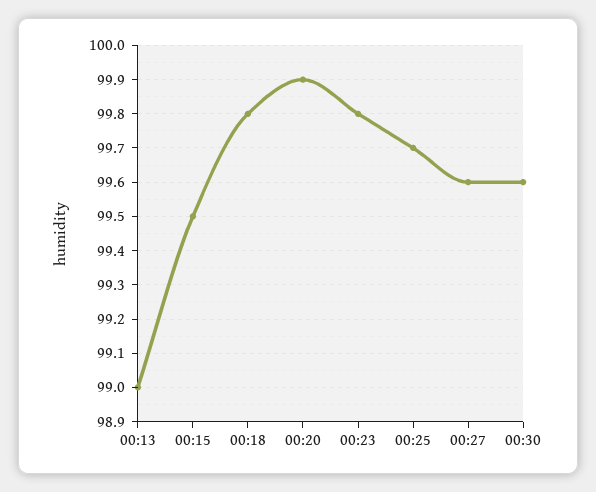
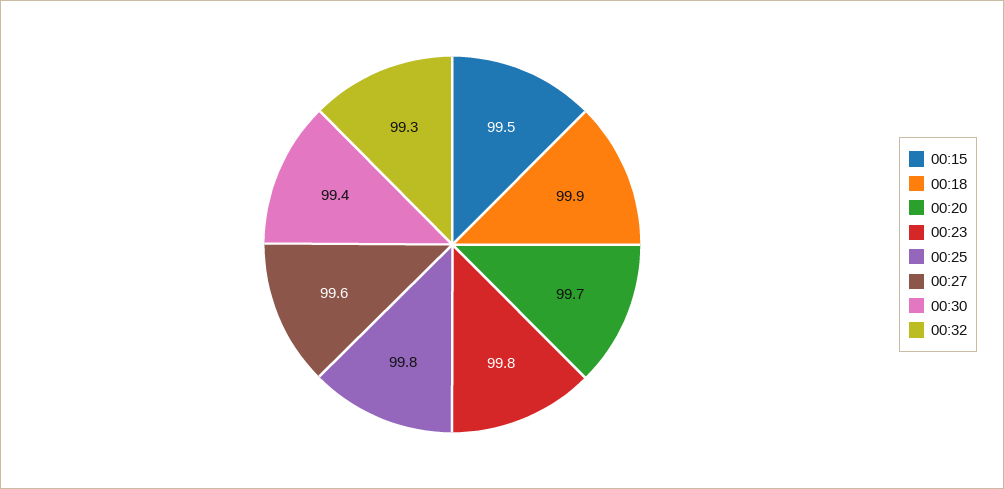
00:13: 99 -> none
00:18: 99.8 -> 99.9
00:20: 99.9 -> 99.7
00:25: 99.7 -> 99.8
00:30: 99.6 -> 99.4
00:32: none -> 99.3

